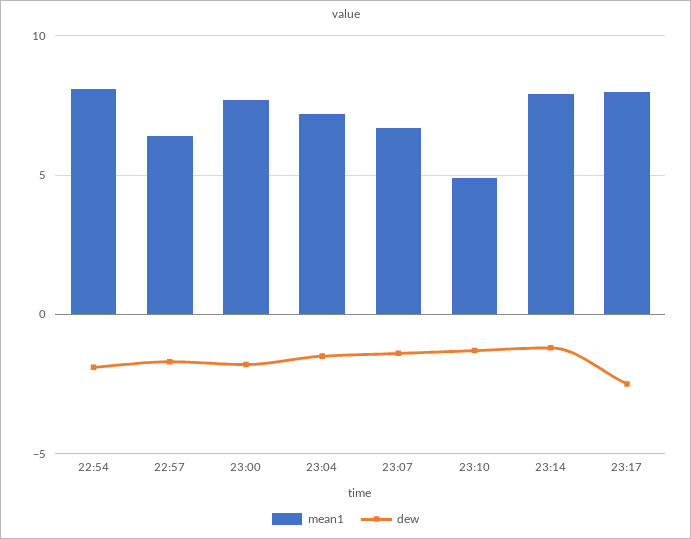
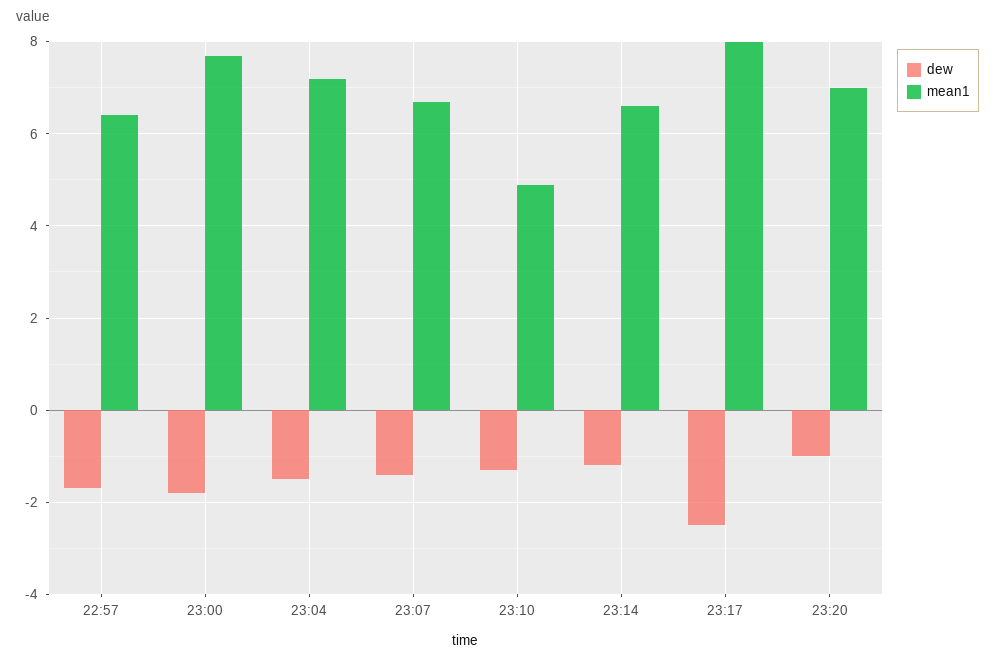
mean1, 22:54: 8 -> none
dew, 22:54: -2 -> none
mean1, 23:14: 8 -> 6.5
dew, 23:20: none -> -1
mean1, 23:20: none -> 7

